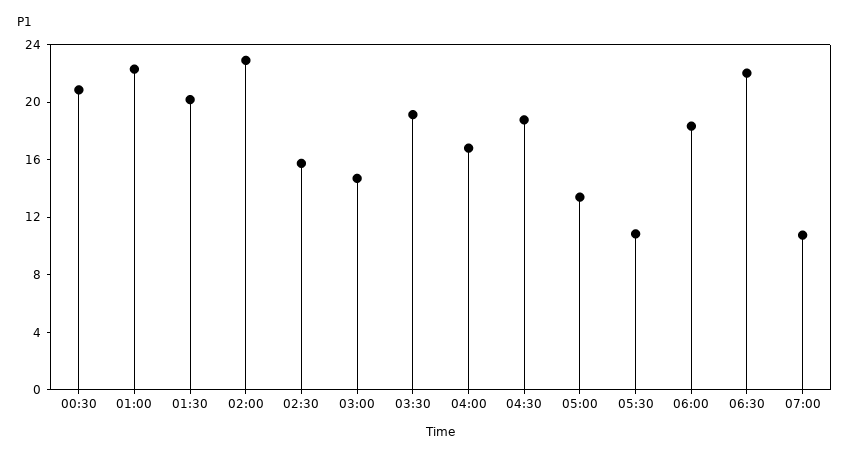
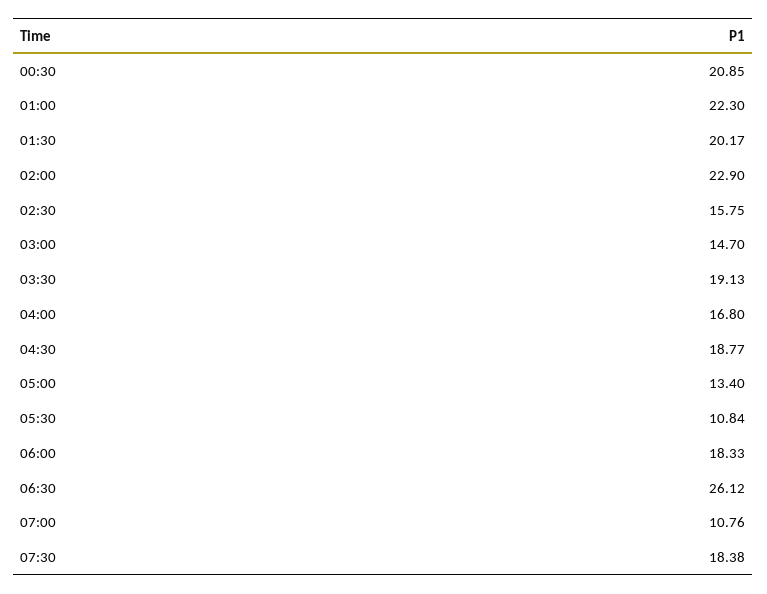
06:30: 22 -> 26.12
07:30: none -> 18.38

